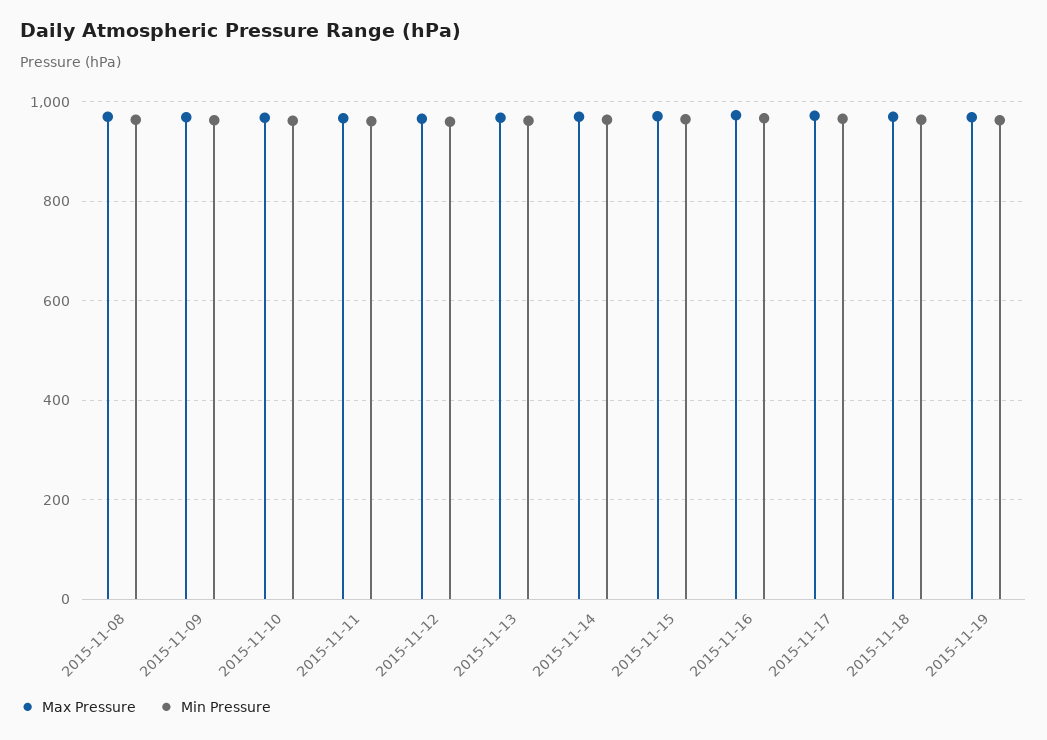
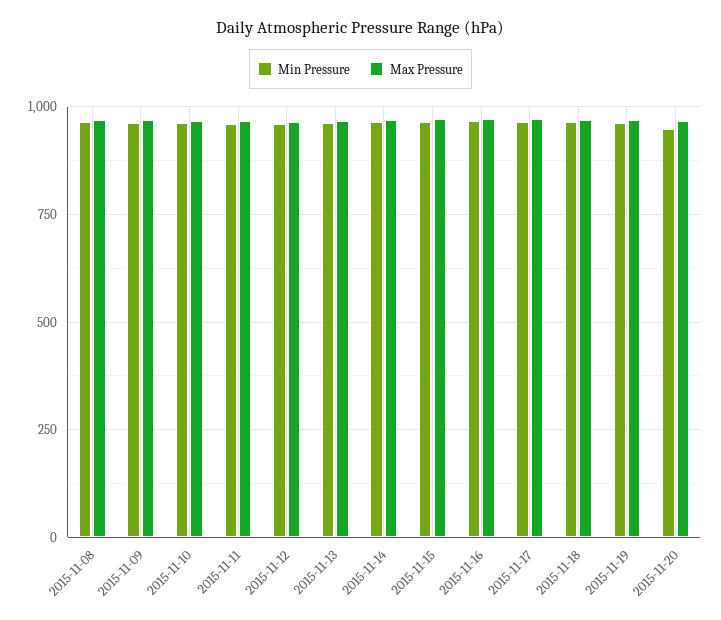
Min Pressure, 2015-11-20: none -> 950
Max Pressure, 2015-11-20: none -> 975

